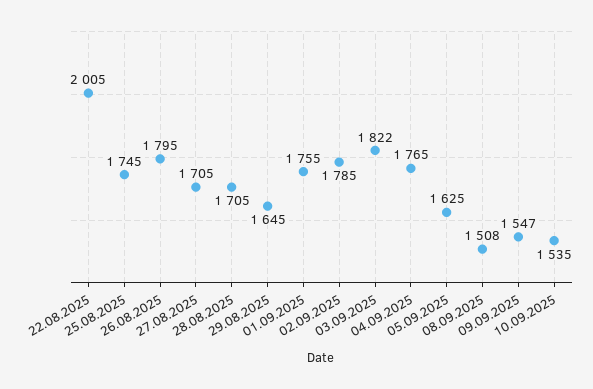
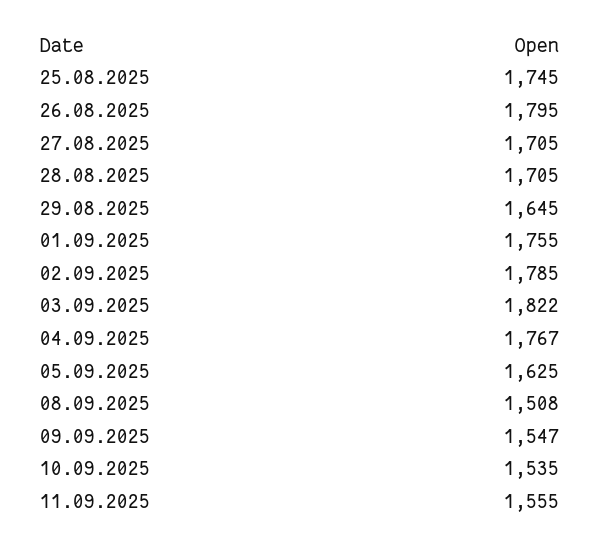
22.08.2025: 2005 -> none
04.09.2025: 1765 -> 1767
11.09.2025: none -> 1555

